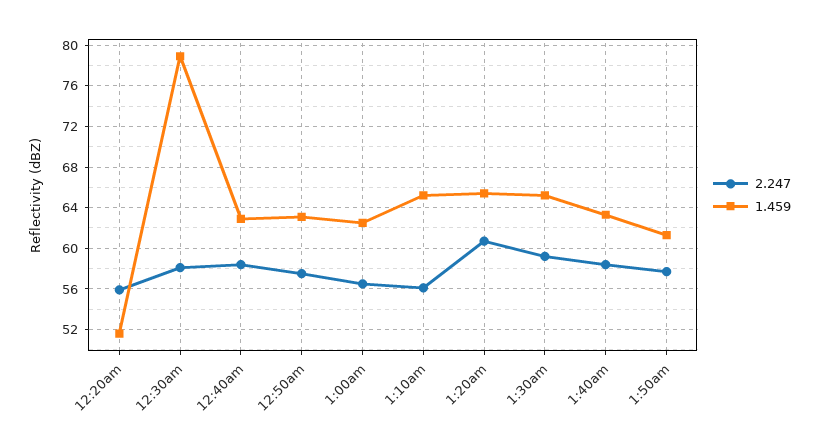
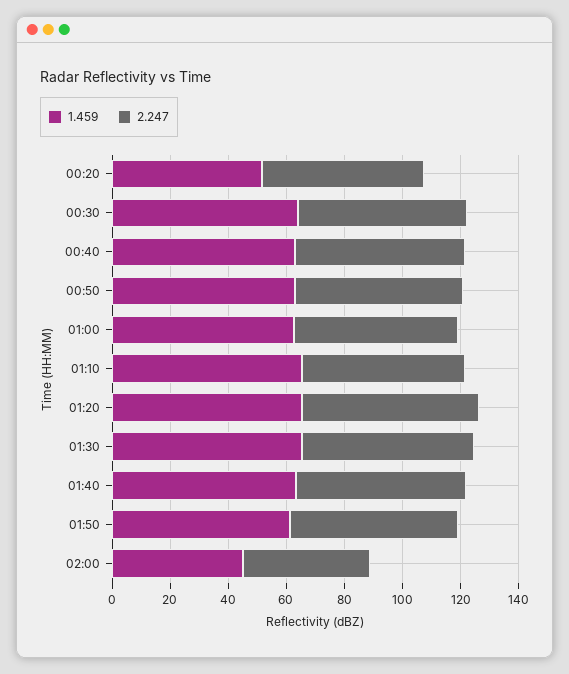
1.459, 12:30am: 79 -> 65
1.459, 02:00: none -> 45
2.247, 02:00: none -> 45

